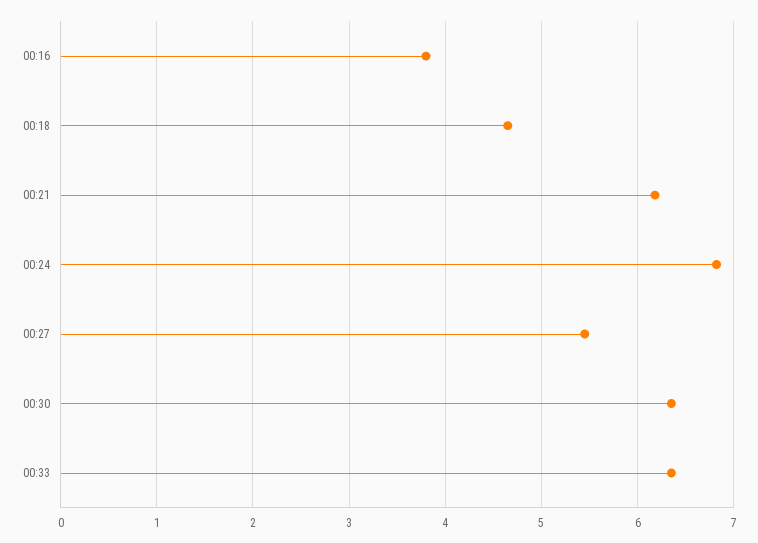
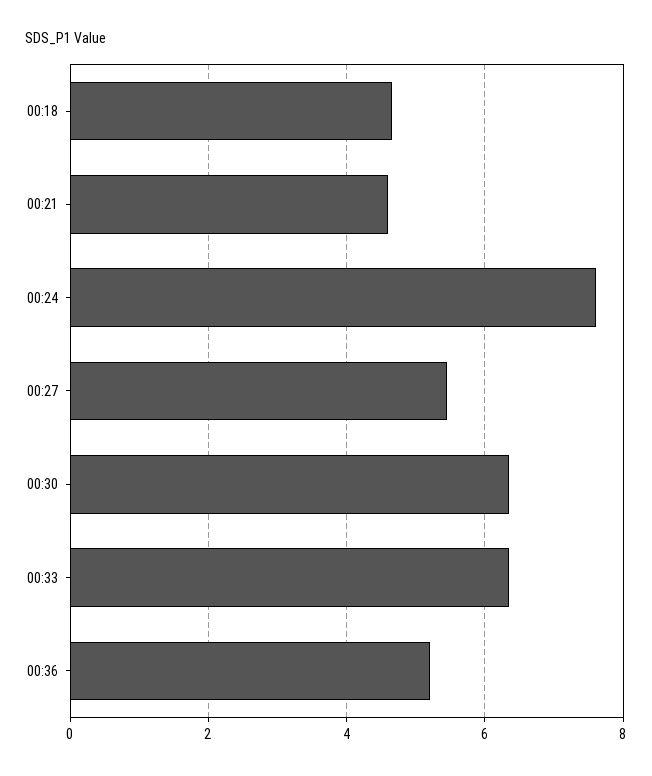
00:16: 3.8 -> none
00:21: 6.2 -> 4.6
00:24: 6.8 -> 7.6
00:36: none -> 5.2

